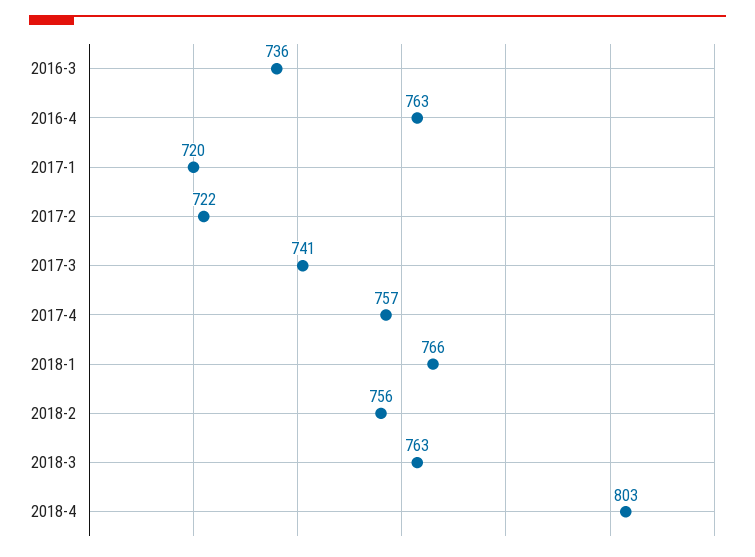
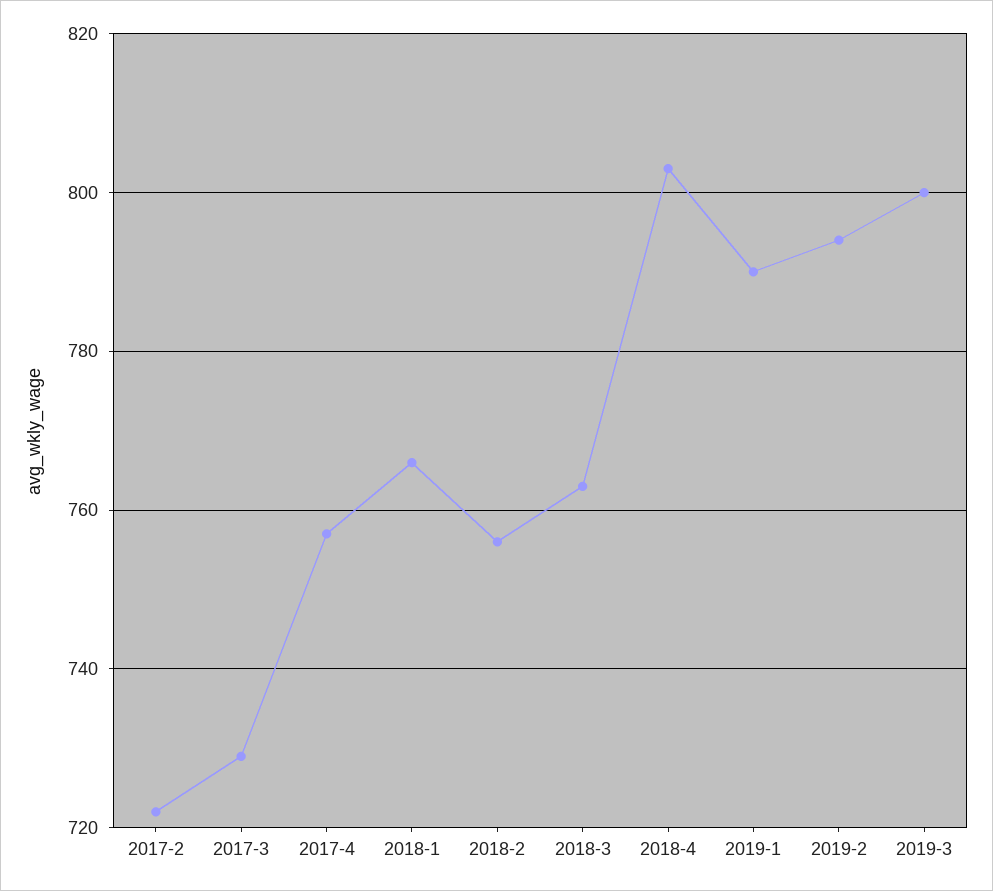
2016-3: 736 -> none
2016-4: 763 -> none
2017-1: 720 -> none
2017-3: 741 -> 730
2019-1: none -> 790
2019-2: none -> 795
2019-3: none -> 800

